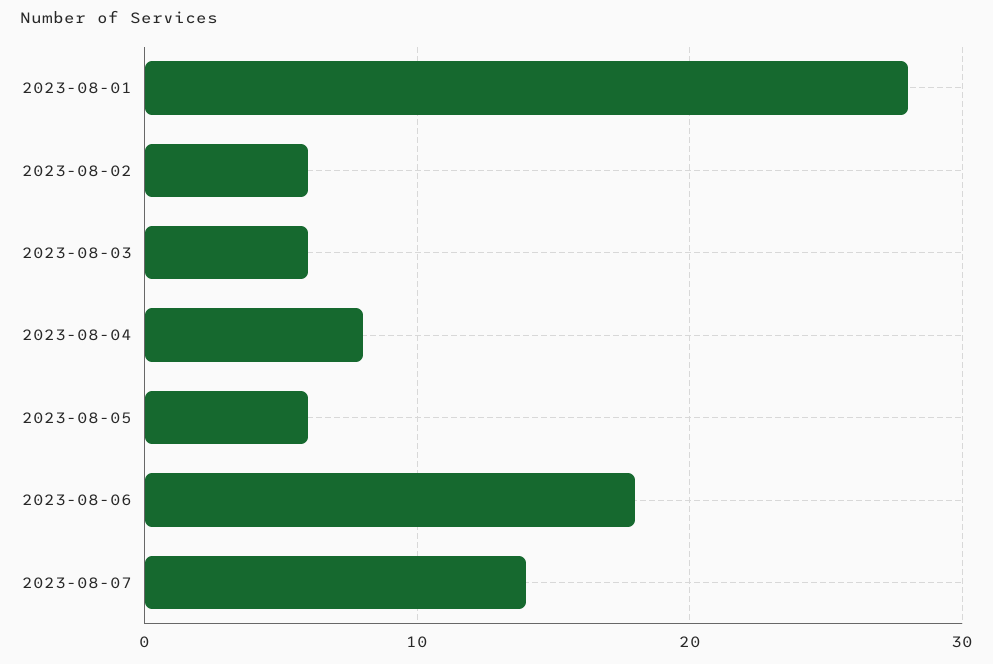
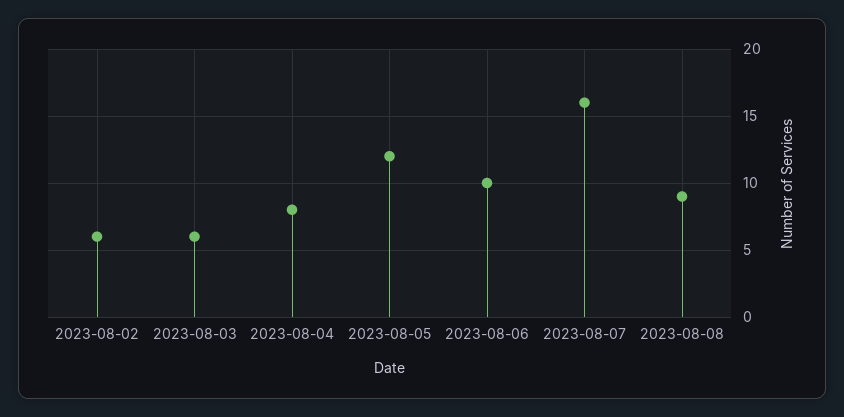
2023-08-01: 28 -> none
2023-08-05: 6 -> 12
2023-08-06: 18 -> 10
2023-08-07: 14 -> 16
2023-08-08: none -> 9

